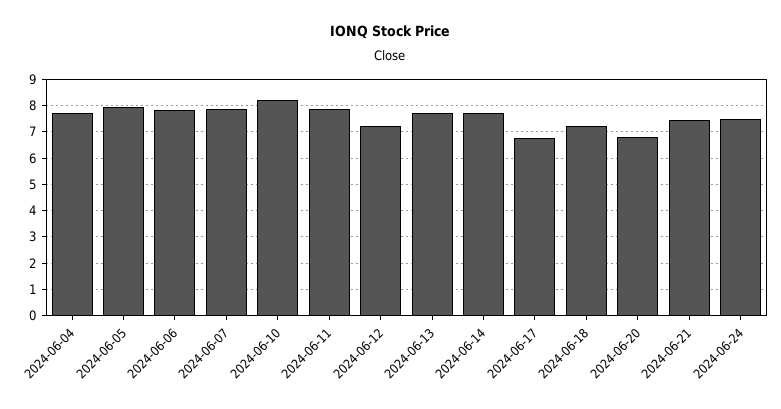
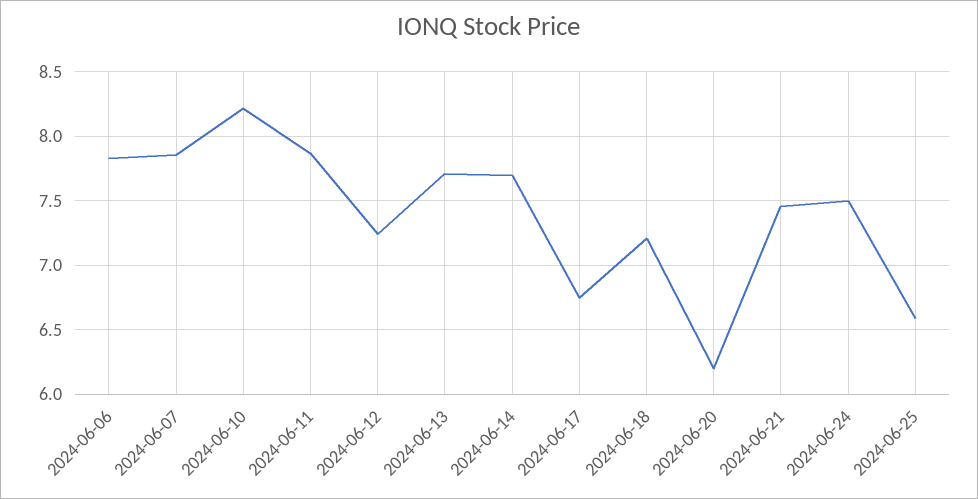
2024-06-04: 7.75 -> none
2024-06-05: 8 -> none
2024-06-20: 6.75 -> 6.2
2024-06-25: none -> 6.6

